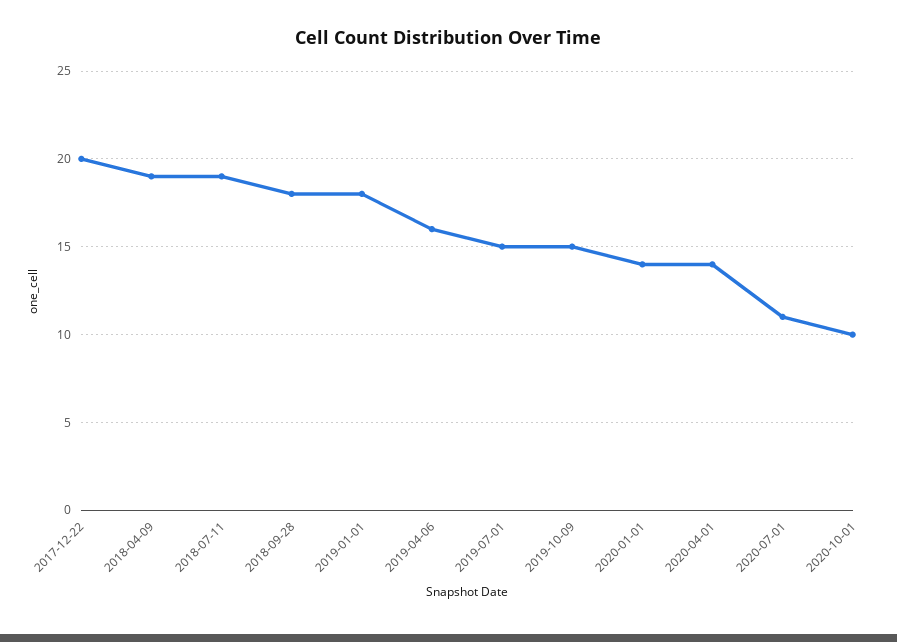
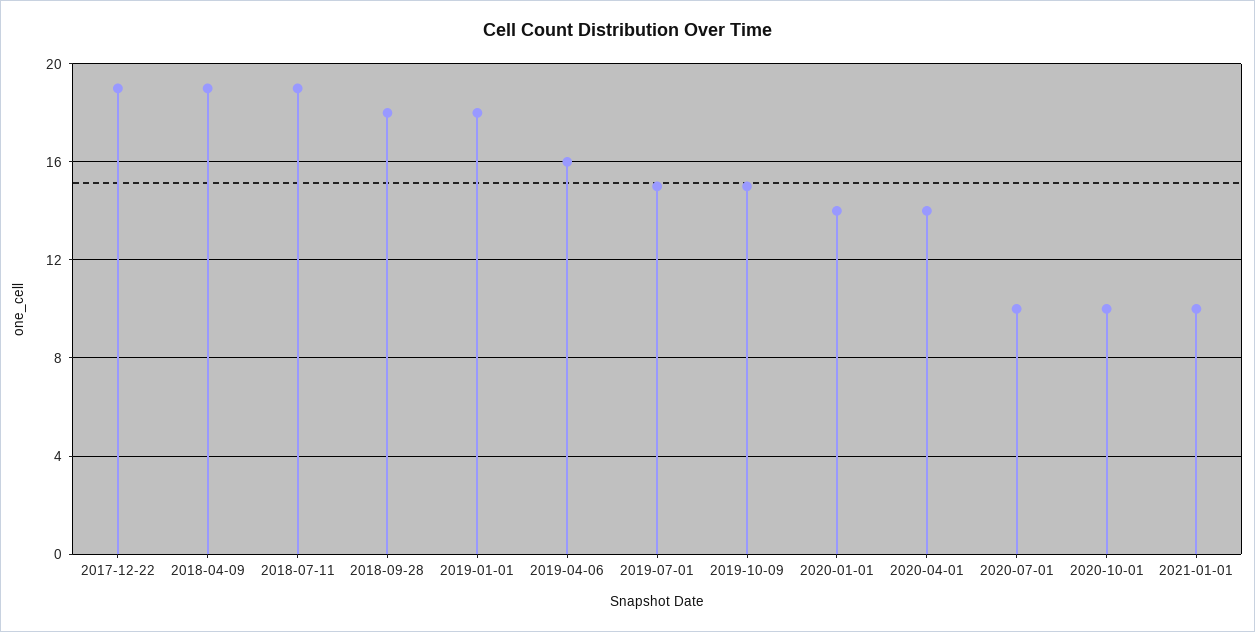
2017-12-22: 20 -> 19
2020-07-01: 11 -> 10
2021-01-01: none -> 10

